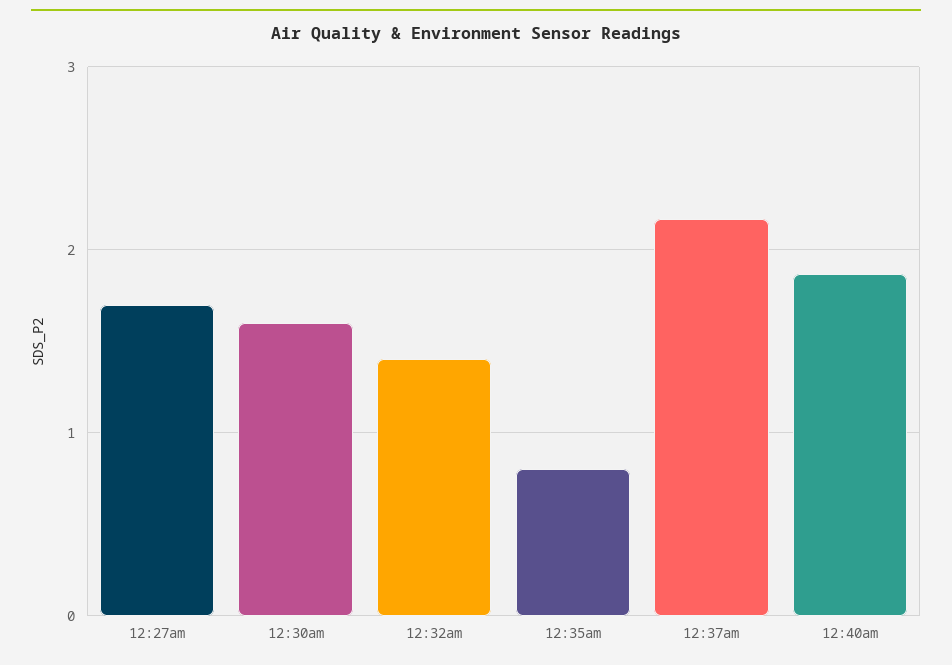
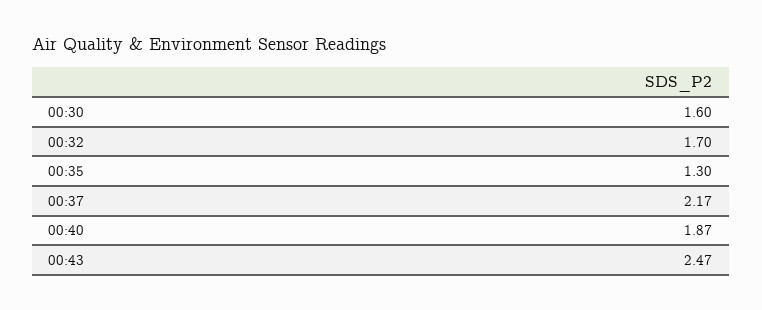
12:27am: 1.7 -> none
12:32am: 1.4 -> 1.7
12:35am: 0.8 -> 1.3
00:43: none -> 2.47

